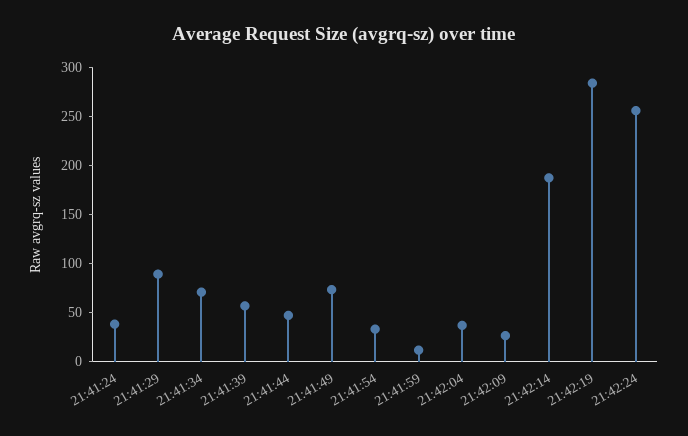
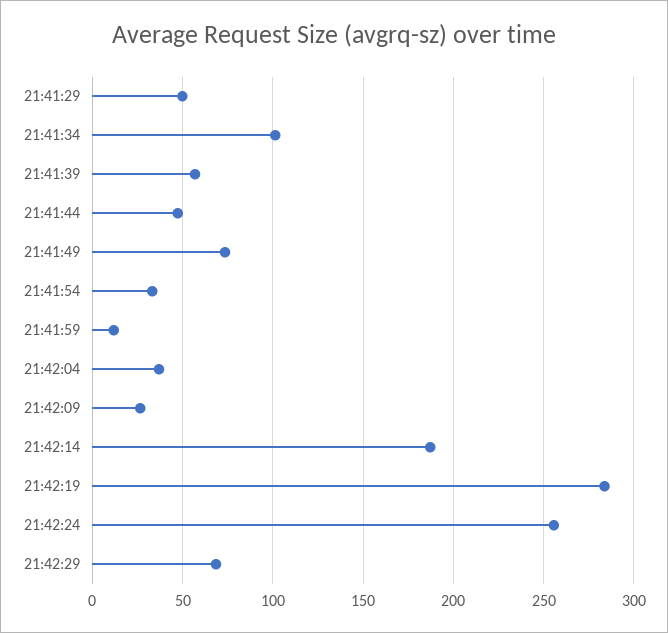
21:41:24: 40 -> none
21:41:29: 90 -> 50
21:41:34: 70 -> 100
21:42:29: none -> 70

